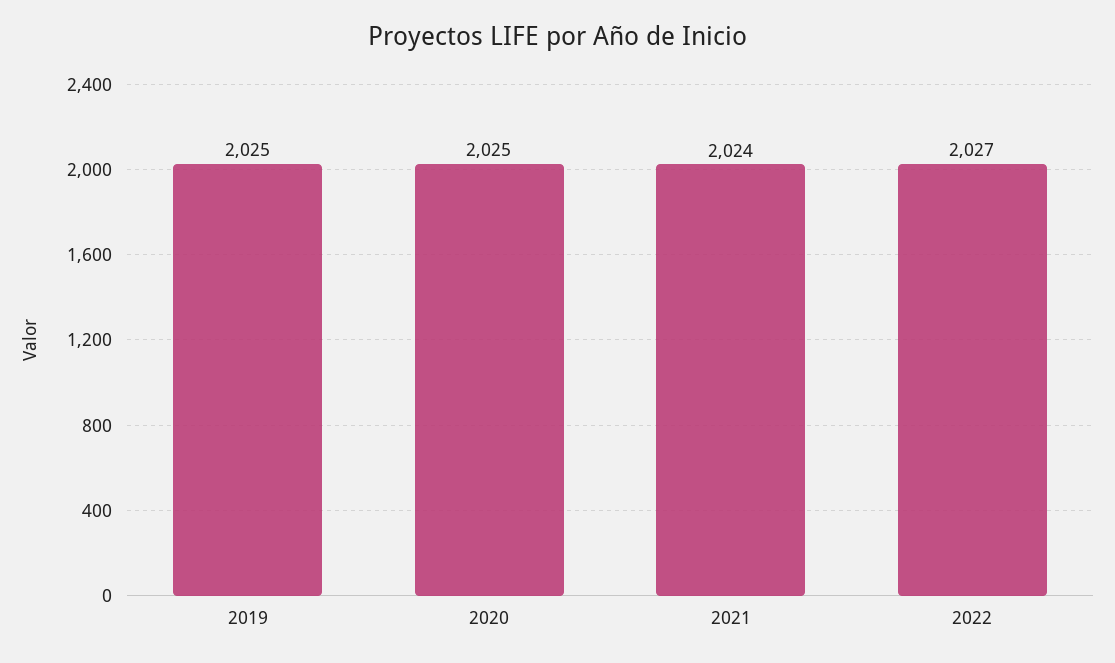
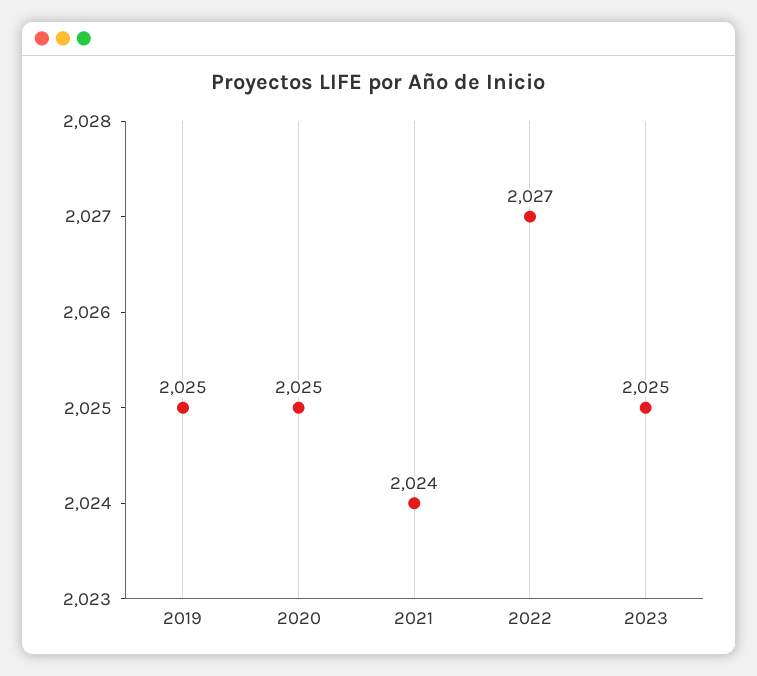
2023: none -> 2025

